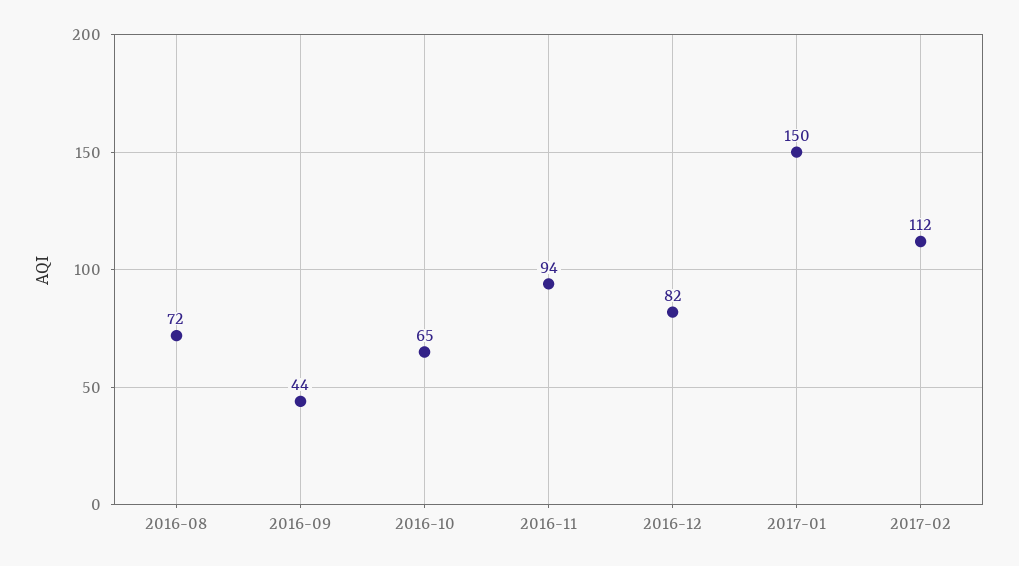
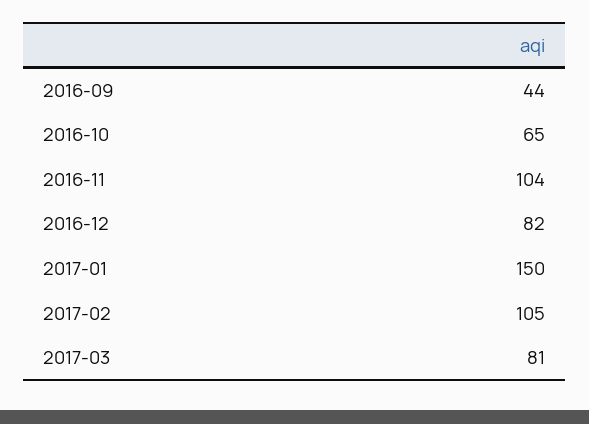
2016-08: 72 -> none
2016-11: 94 -> 104
2017-02: 112 -> 105
2017-03: none -> 81

